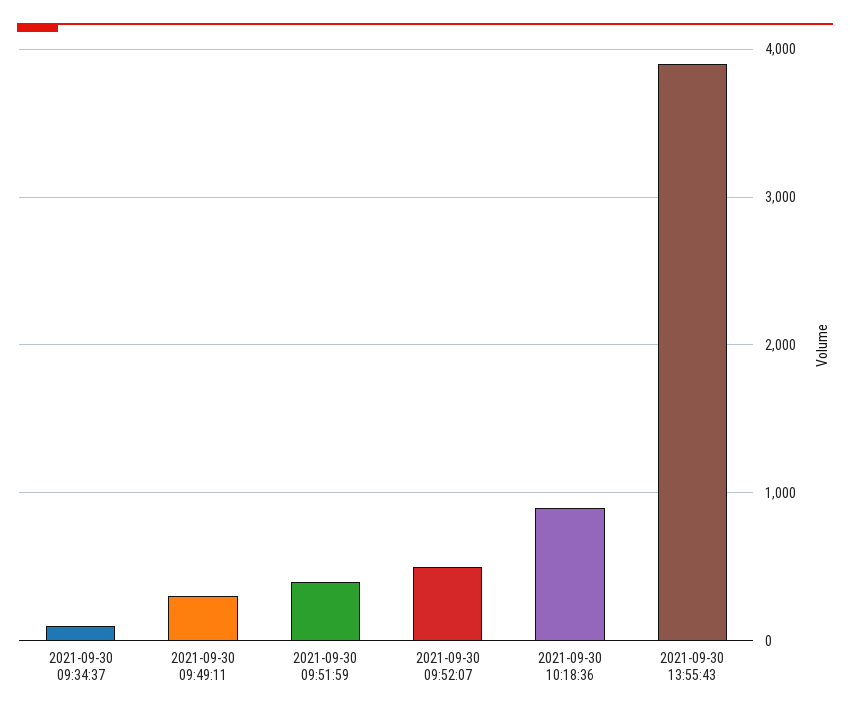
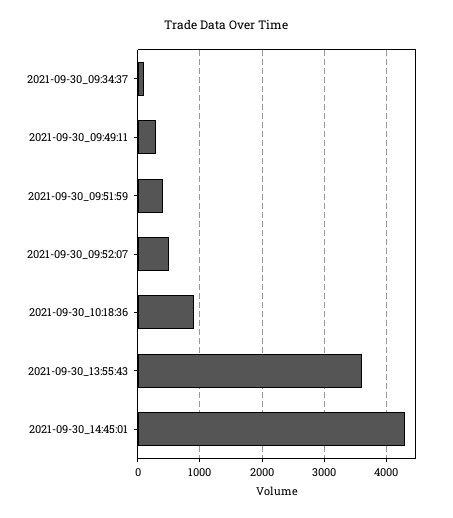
2021-09-30 13:55:43: 3900 -> 3600
2021-09-30_14:45:01: none -> 4300

